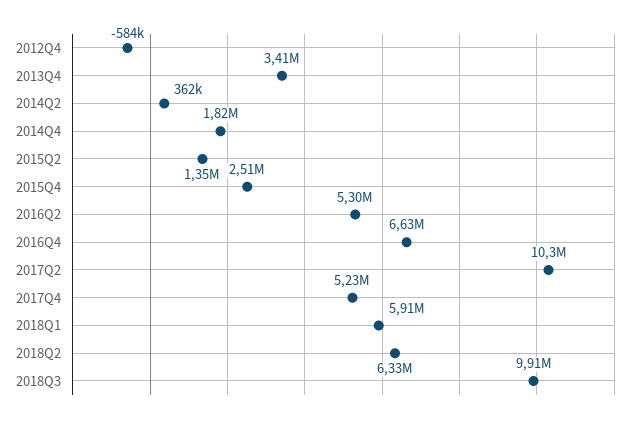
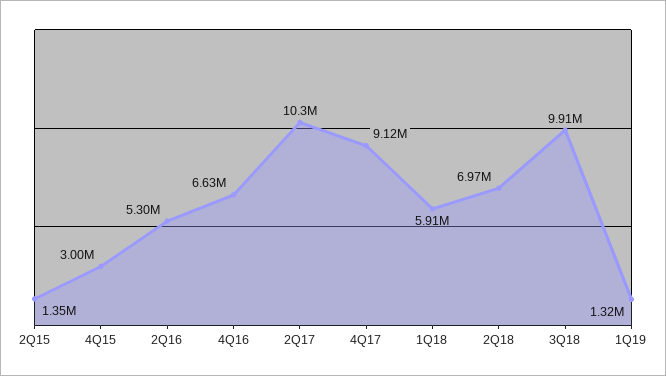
2012Q4: -584000 -> none
2013Q4: 3410000 -> none
2014Q2: 362000 -> none
2014Q4: 1820000 -> none
2015Q4: 2510000 -> 3000000
2017Q4: 5230000 -> 9120000
2018Q2: 6330000 -> 6970000
1Q19: none -> 1320000

